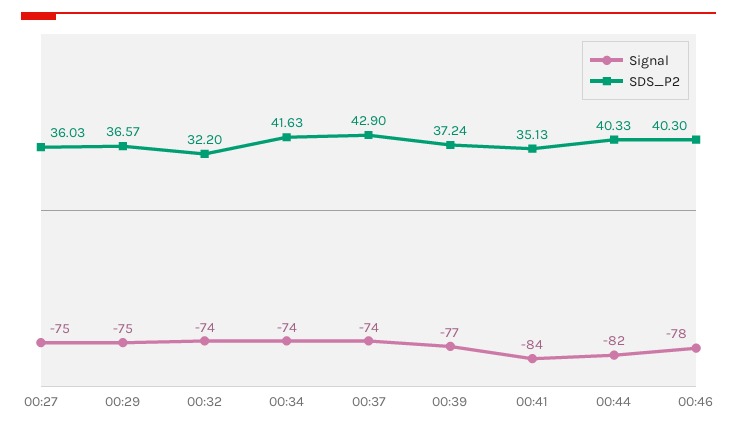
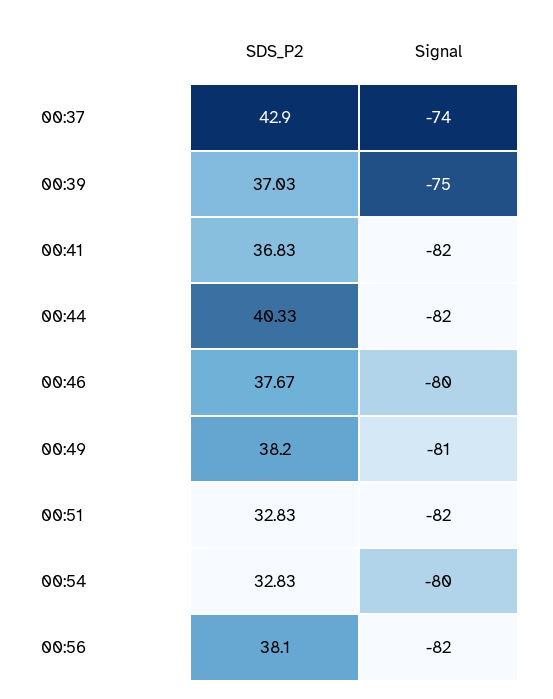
Signal, 00:27: -75 -> none
SDS_P2, 00:27: 36.03 -> none
Signal, 00:29: -75 -> none
SDS_P2, 00:29: 36.57 -> none
Signal, 00:32: -74 -> none
SDS_P2, 00:32: 32.2 -> none
Signal, 00:34: -74 -> none
SDS_P2, 00:34: 41.63 -> none
Signal, 00:39: -77 -> -75
SDS_P2, 00:39: 37.24 -> 37.03
Signal, 00:41: -84 -> -82
SDS_P2, 00:41: 35.13 -> 36.83
Signal, 00:46: -78 -> -80
SDS_P2, 00:46: 40.3 -> 37.67
SDS_P2, 00:49: none -> 38.2
Signal, 00:49: none -> -81
SDS_P2, 00:51: none -> 32.83
Signal, 00:51: none -> -82
SDS_P2, 00:54: none -> 32.83
Signal, 00:54: none -> -80
SDS_P2, 00:56: none -> 38.1
Signal, 00:56: none -> -82

